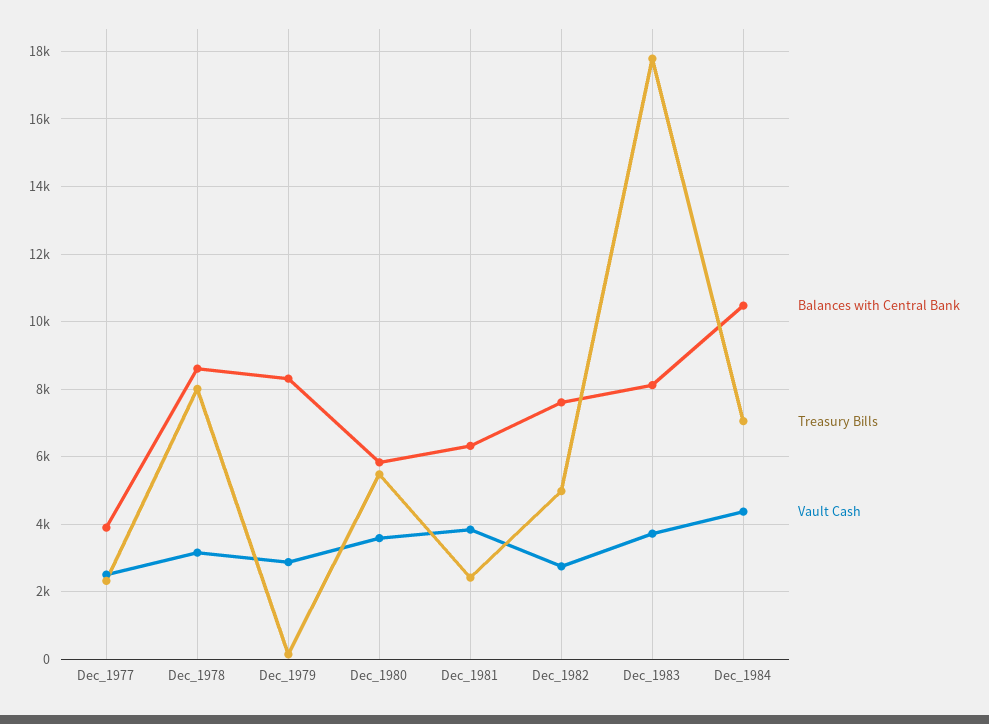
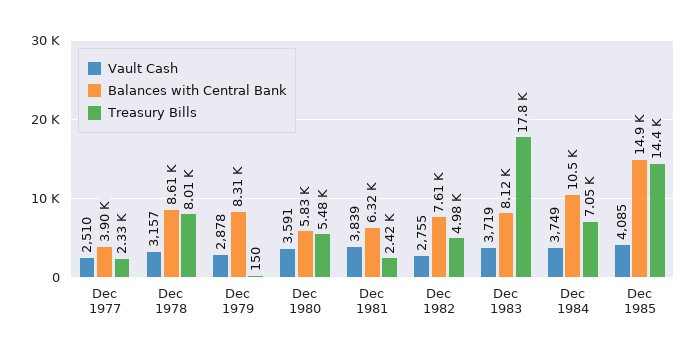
Vault Cash, Dec_1984: 4400 -> 3749
Vault Cash, Dec 1985: none -> 4085
Balances with Central Bank, Dec 1985: none -> 14900
Treasury Bills, Dec 1985: none -> 14400

